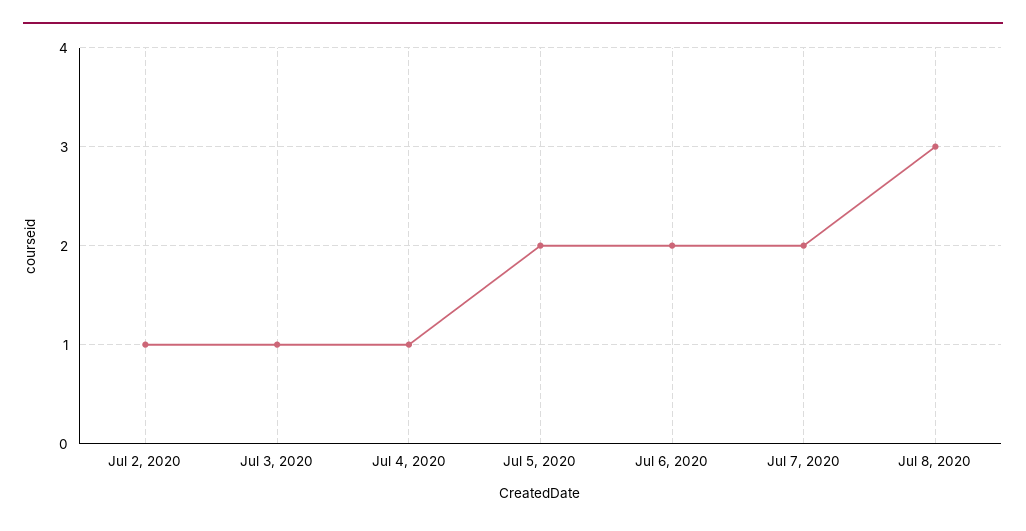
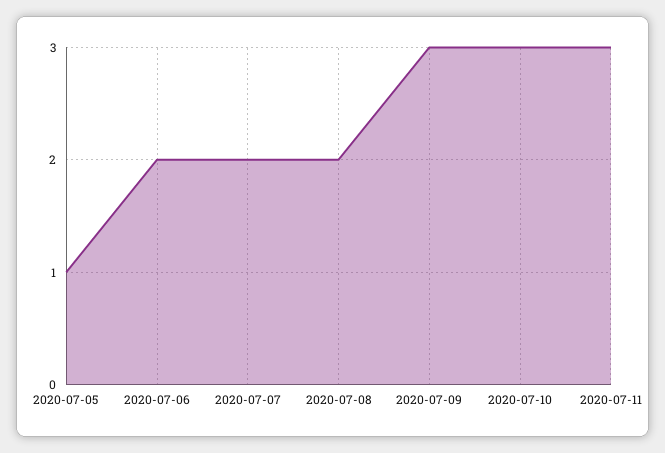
Jul 2, 2020: 1 -> none
Jul 3, 2020: 1 -> none
Jul 4, 2020: 1 -> none
Jul 5, 2020: 2 -> 1
Jul 8, 2020: 3 -> 2
2020-07-09: none -> 3
2020-07-10: none -> 3
2020-07-11: none -> 3

